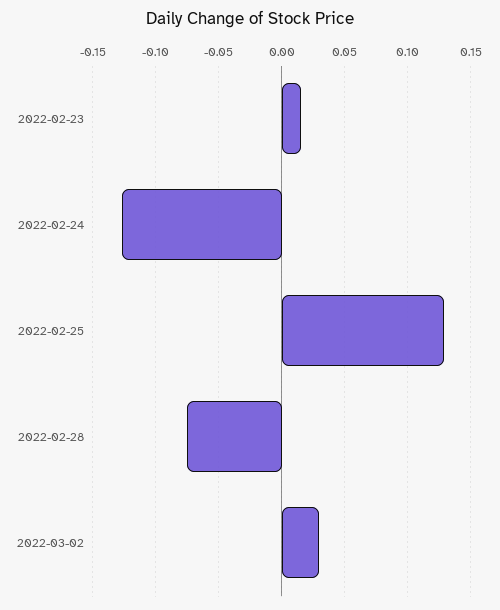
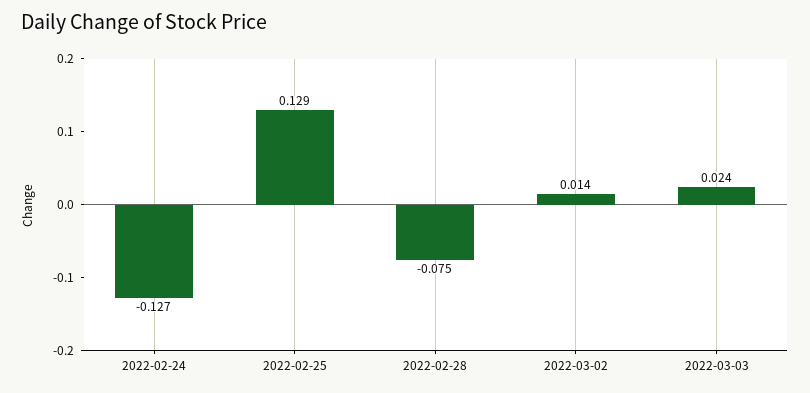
2022-02-23: 0.015 -> none
2022-03-02: 0.03 -> 0.014
2022-03-03: none -> 0.024

